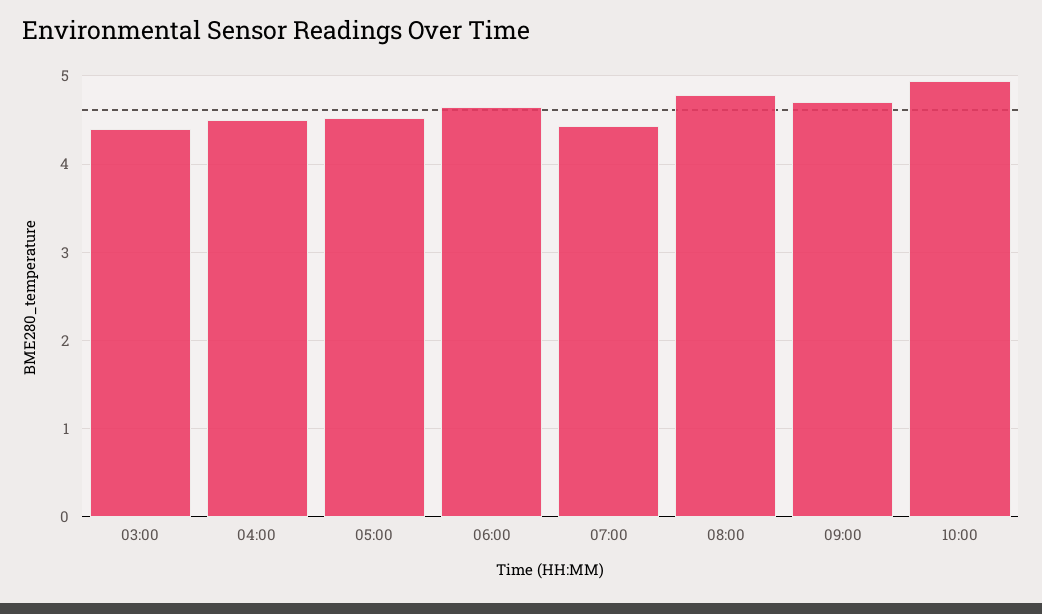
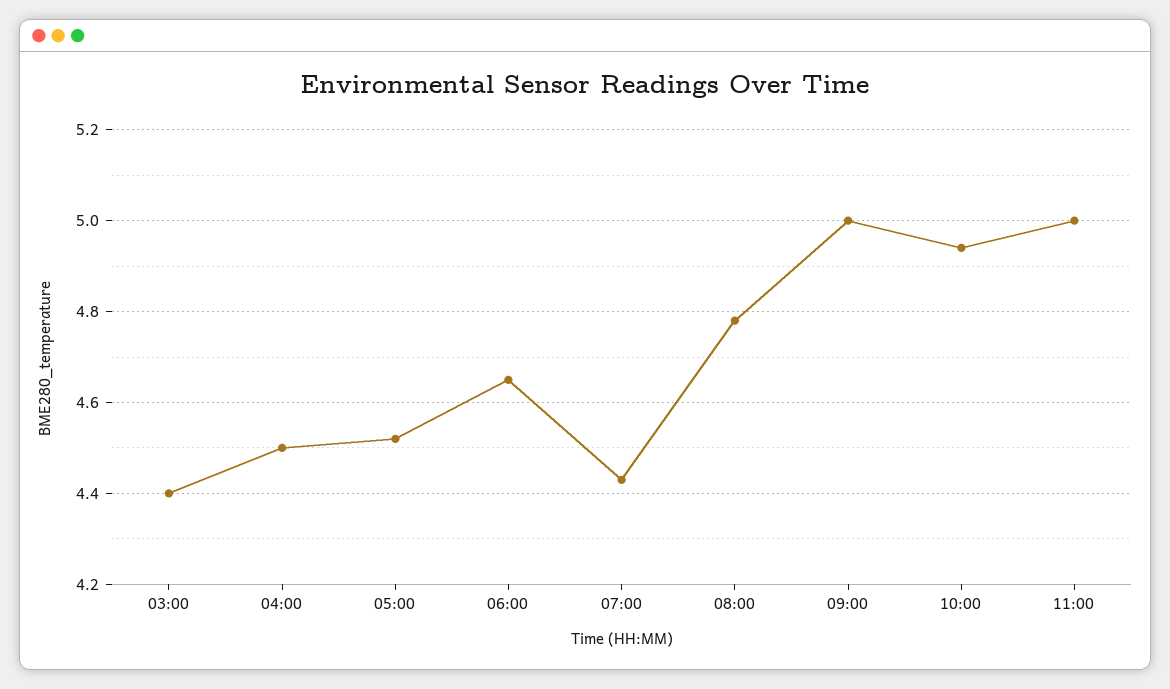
09:00: 4.7 -> 5
11:00: none -> 5

